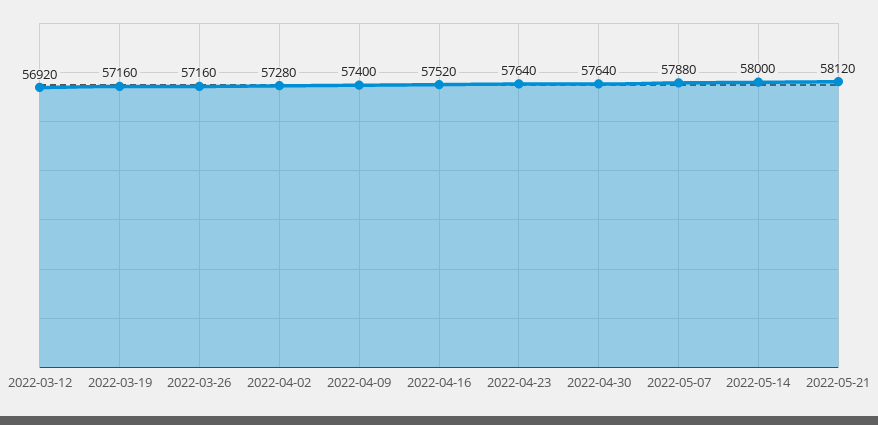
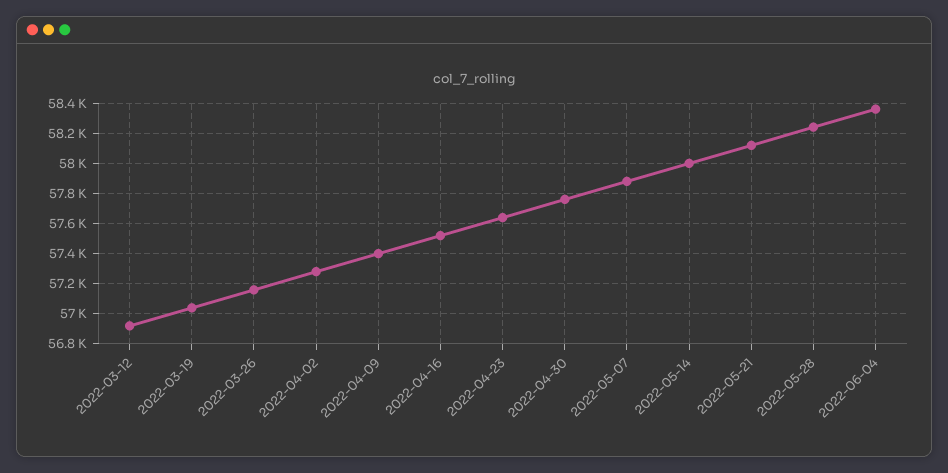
2022-03-19: 57160 -> 57050
2022-04-30: 57640 -> 57750
2022-05-28: none -> 58250
2022-06-04: none -> 58350

